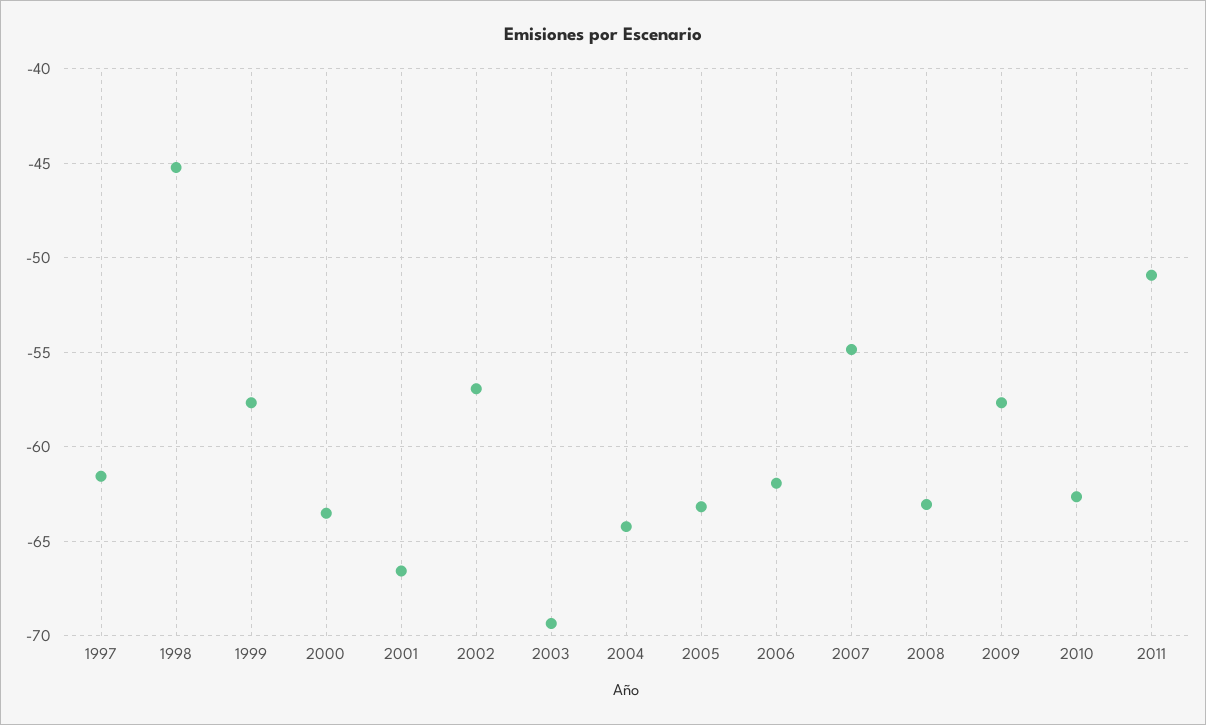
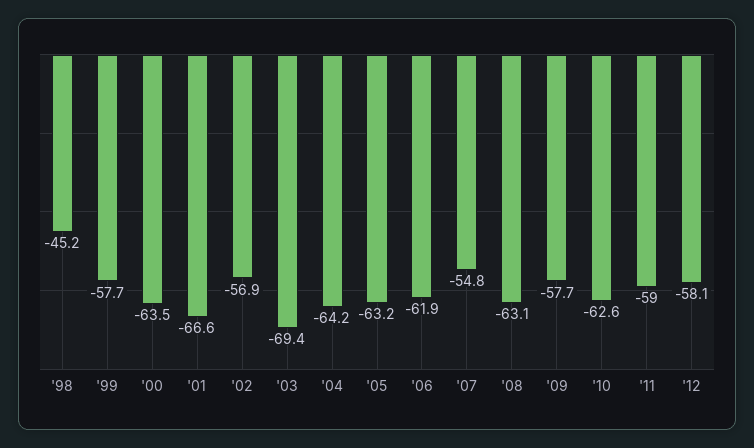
1997: -61.5 -> none
2011: -51 -> -59
'12: none -> -58.1

